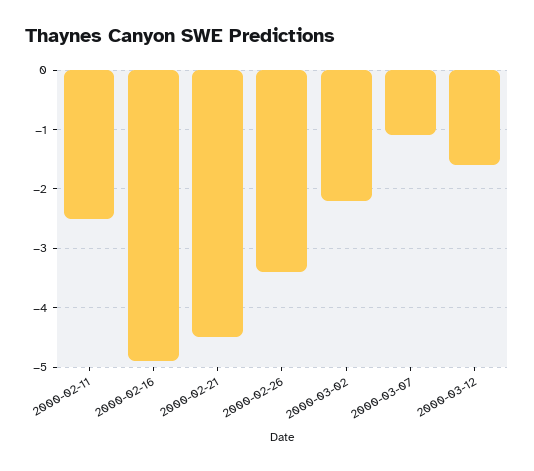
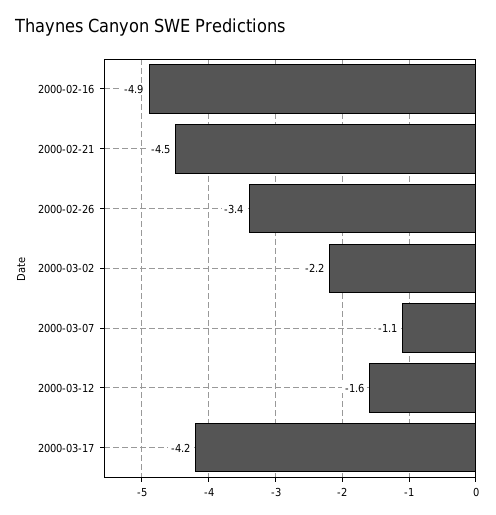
2000-02-11: -2.5 -> none
2000-03-17: none -> -4.2

